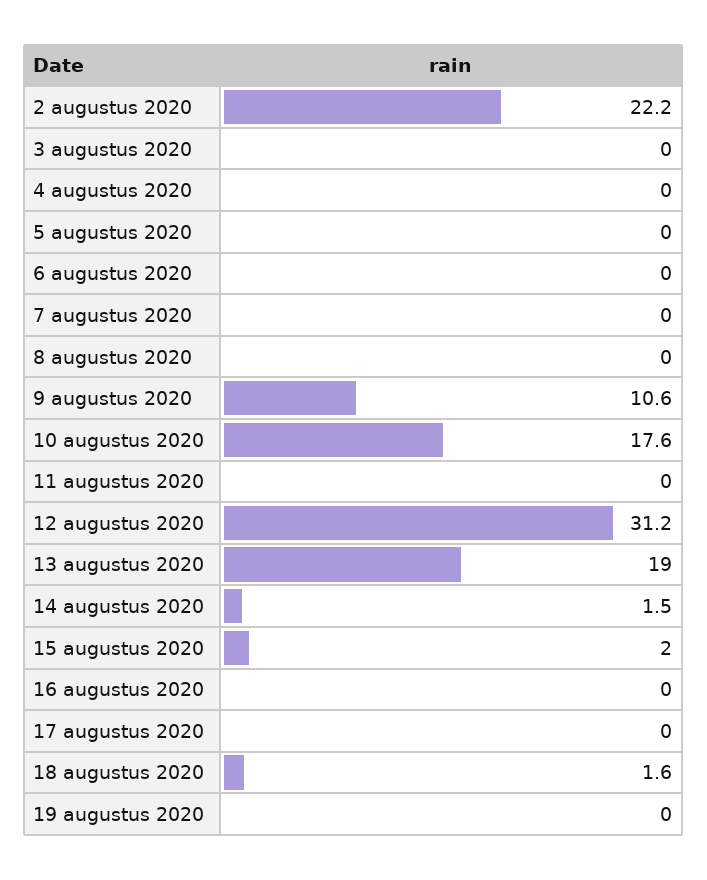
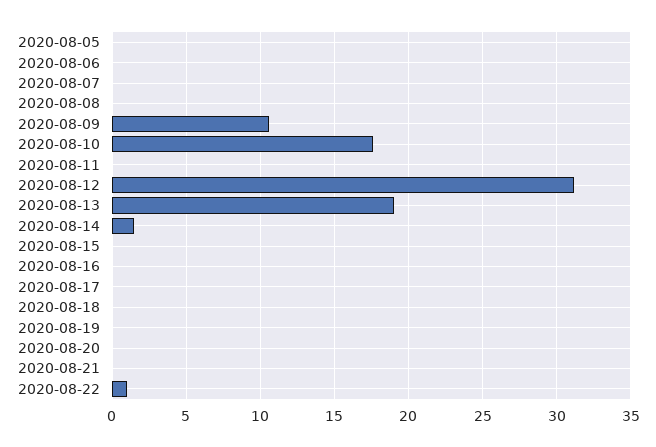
2 augustus 2020: 22.2 -> none
3 augustus 2020: 0 -> none
4 augustus 2020: 0 -> none
15 augustus 2020: 2 -> 0
18 augustus 2020: 1.6 -> 0
2020-08-20: none -> 0
2020-08-21: none -> 0
2020-08-22: none -> 1

